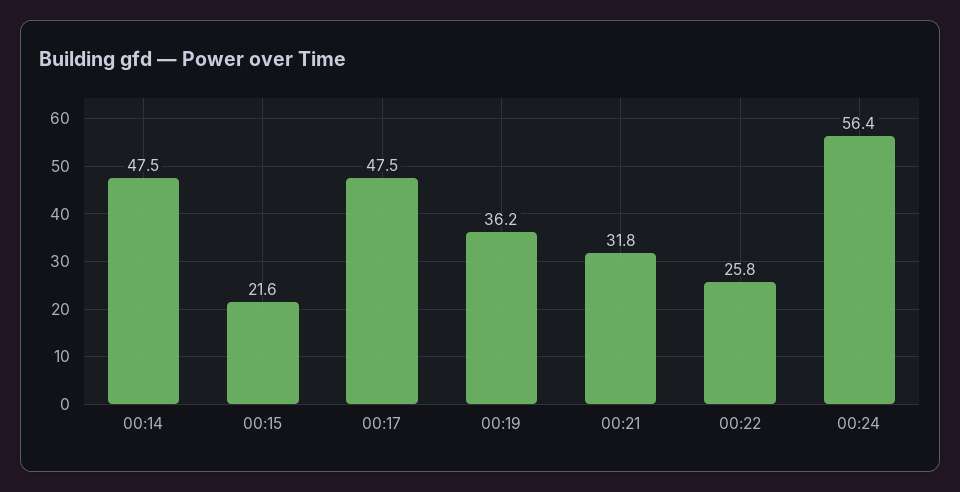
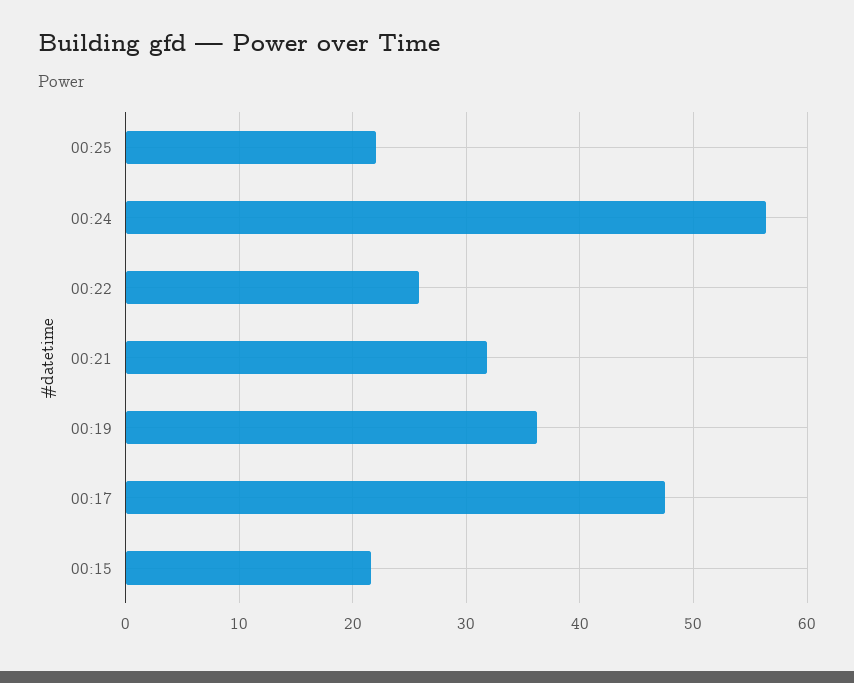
00:14: 47.5 -> none
00:25: none -> 22

